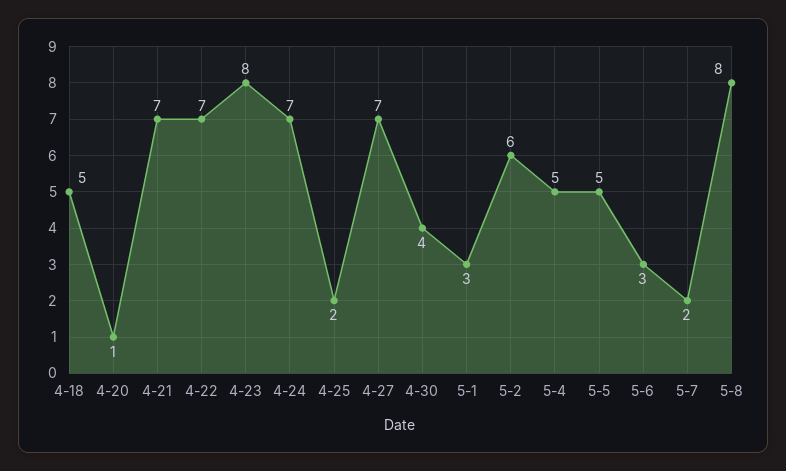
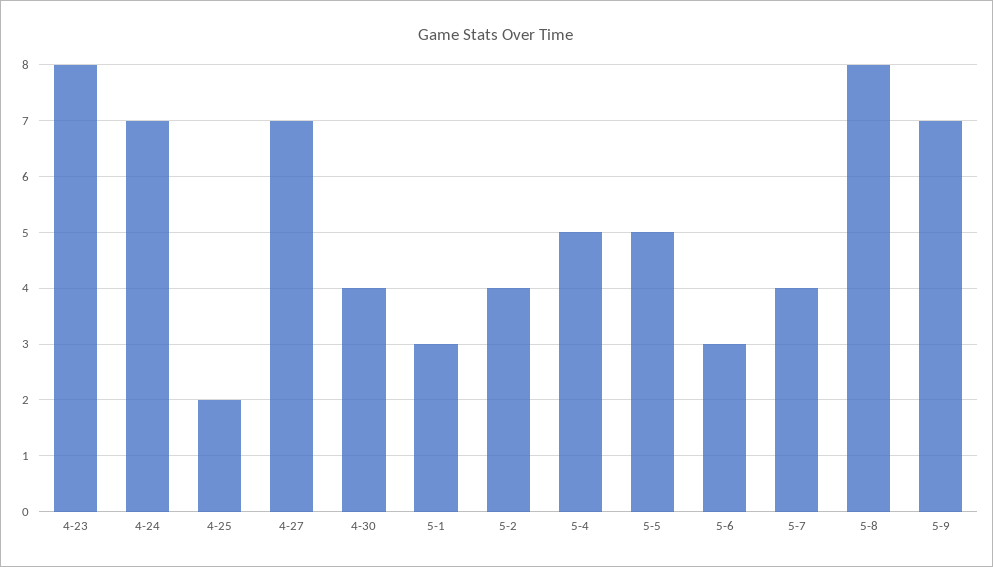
4-18: 5 -> none
4-20: 1 -> none
4-21: 7 -> none
4-22: 7 -> none
5-2: 6 -> 4
5-7: 2 -> 4
5-9: none -> 7

